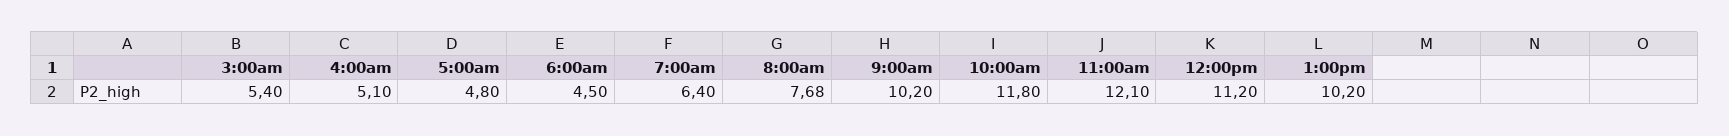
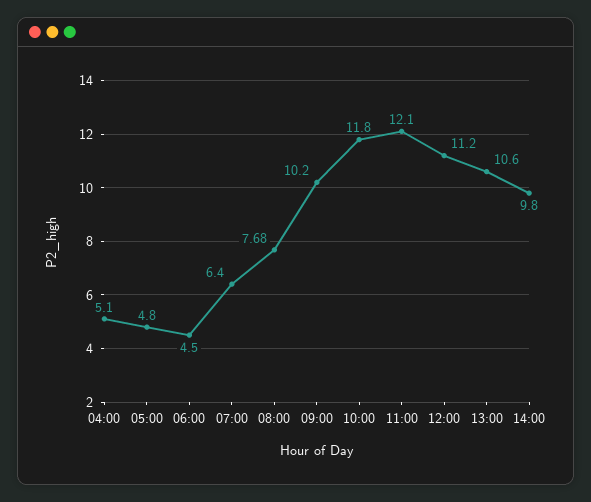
3:00am: 5.4 -> none
1:00pm: 10.2 -> 10.6
14:00: none -> 9.8

